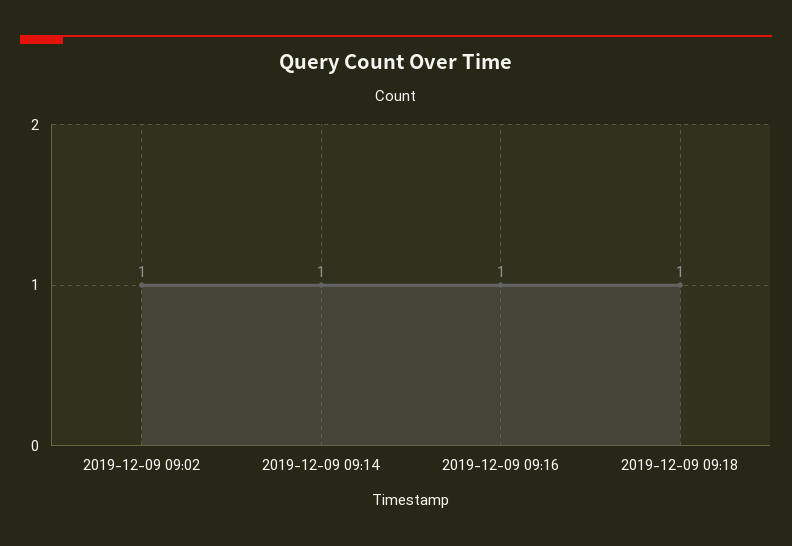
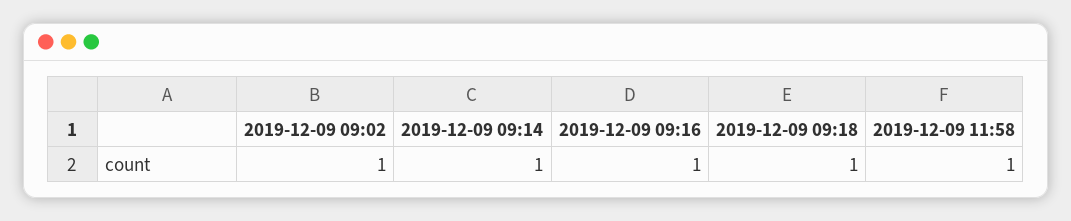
2019-12-09 11:58: none -> 1

